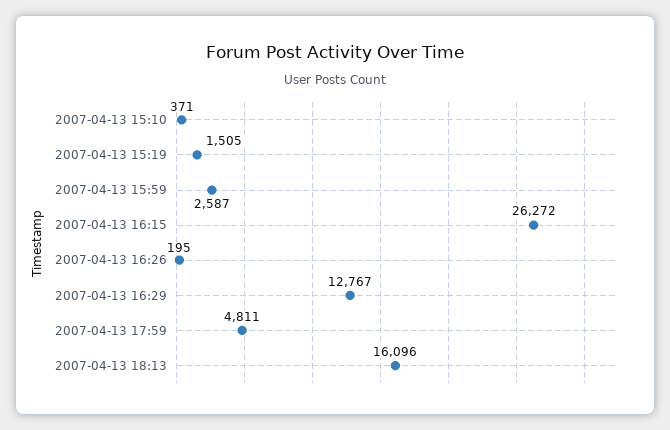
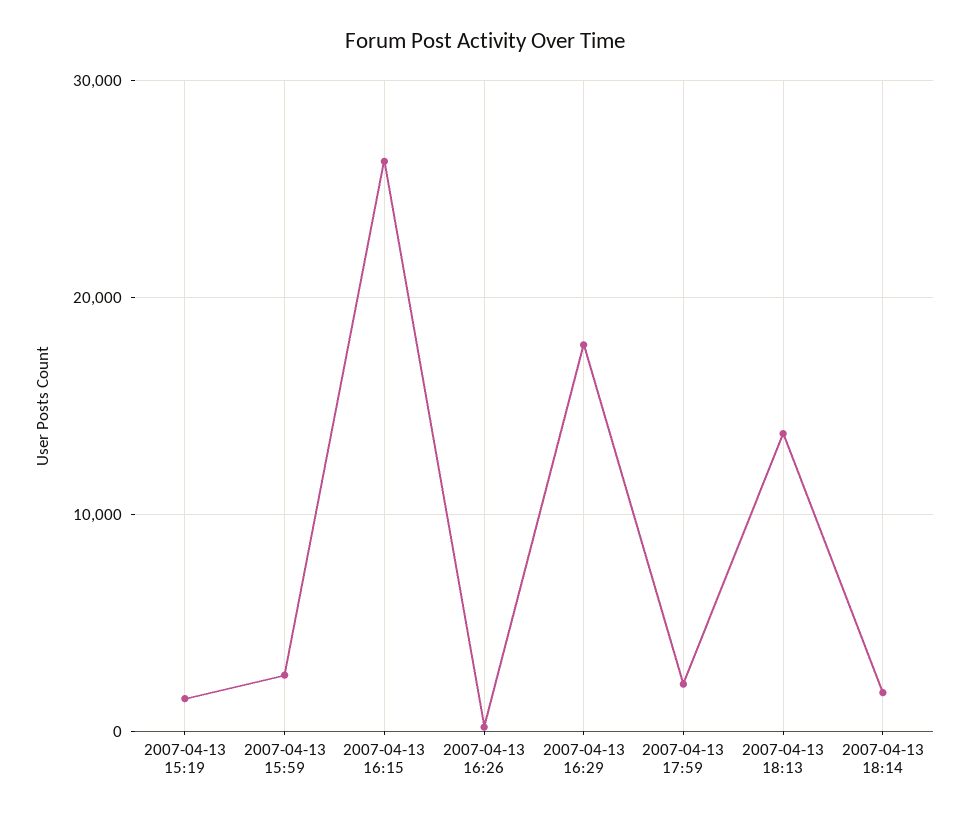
2007-04-13 15:10: 371 -> none
2007-04-13 16:29: 12767 -> 18000
2007-04-13 17:59: 4811 -> 2000
2007-04-13 18:13: 16096 -> 14000
2007-04-13 18:14: none -> 2000

